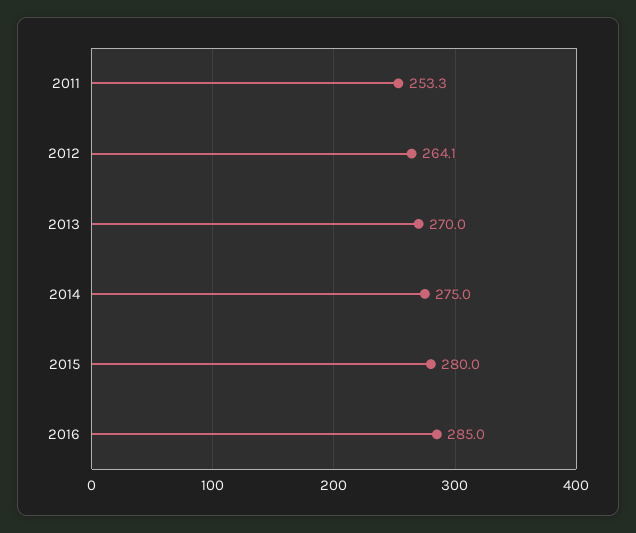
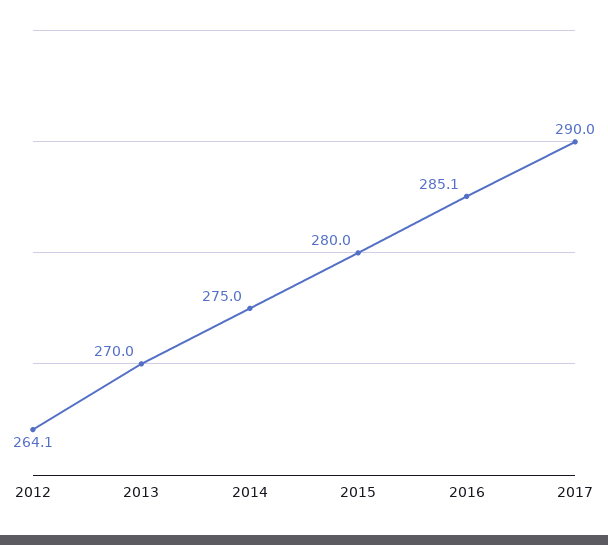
2011: 253.3 -> none
2016: 285 -> 285.1
2017: none -> 290

